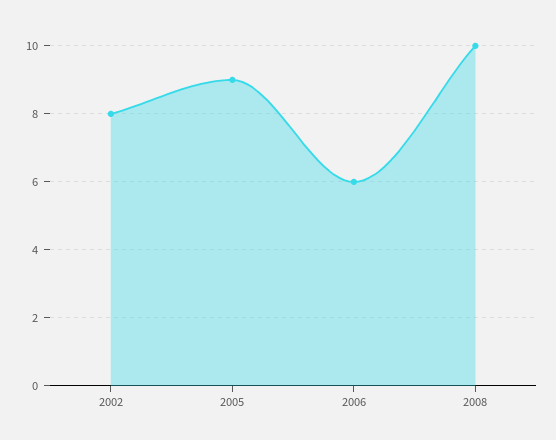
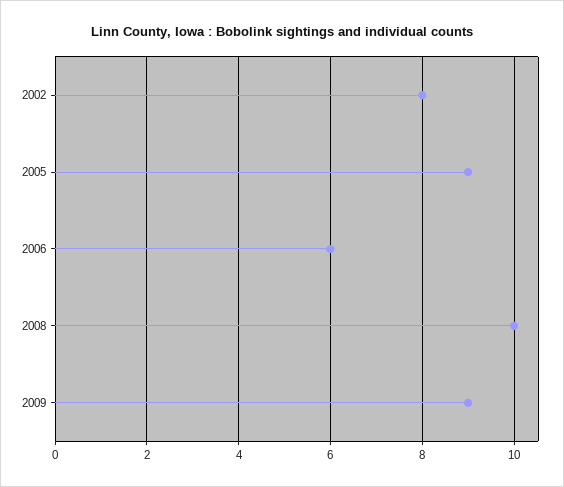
2009: none -> 9

